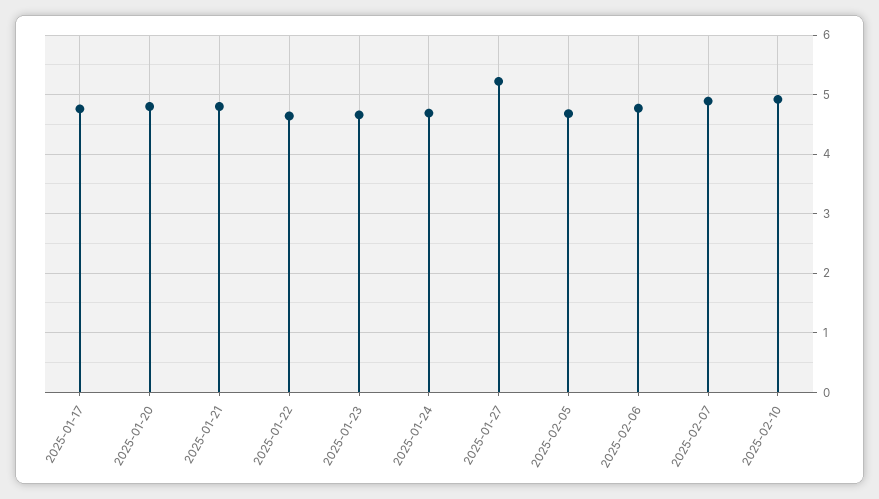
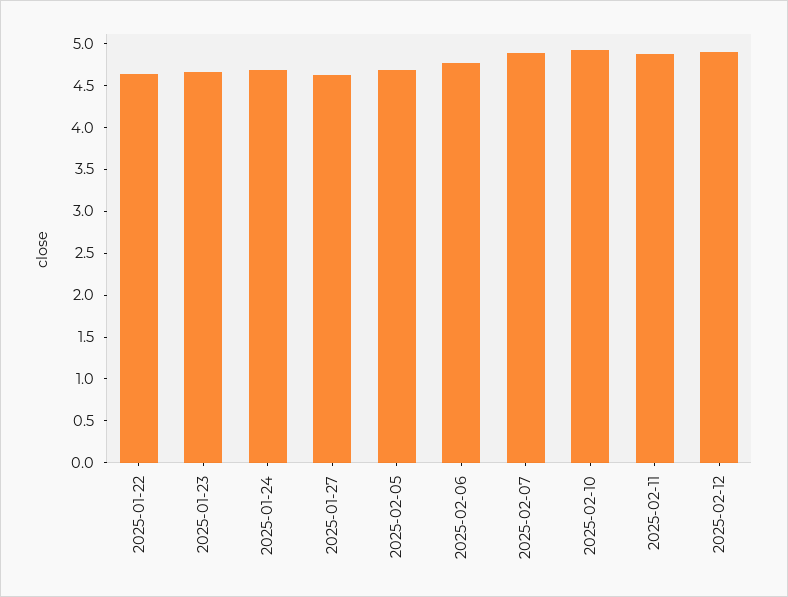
2025-01-17: 4.8 -> none
2025-01-20: 4.8 -> none
2025-01-21: 4.8 -> none
2025-01-27: 5.2 -> 4.6
2025-02-11: none -> 4.9
2025-02-12: none -> 4.9

